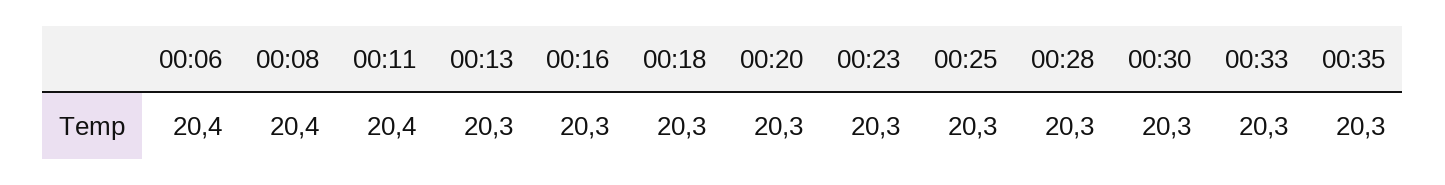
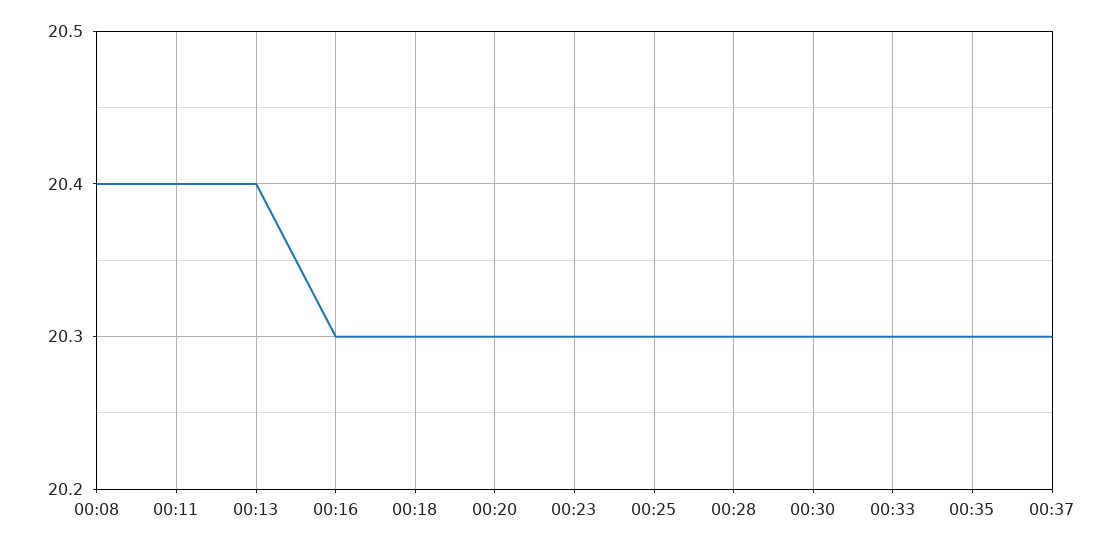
00:06: 20.4 -> none
00:13: 20.3 -> 20.4
00:37: none -> 20.3

